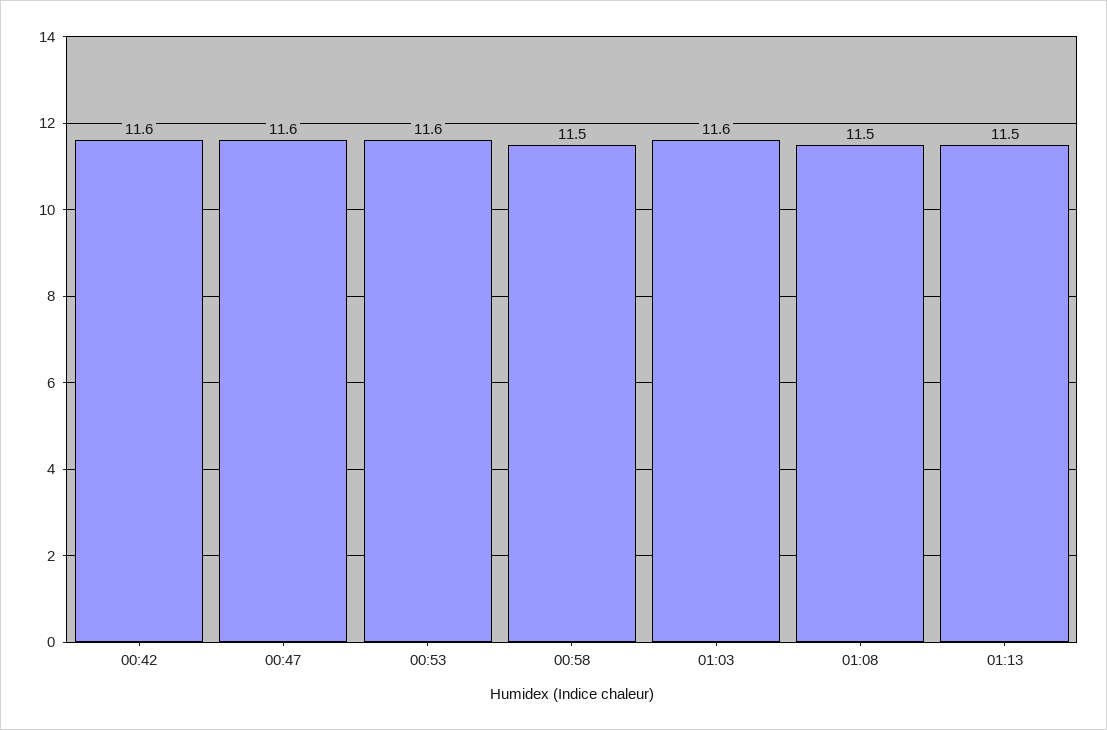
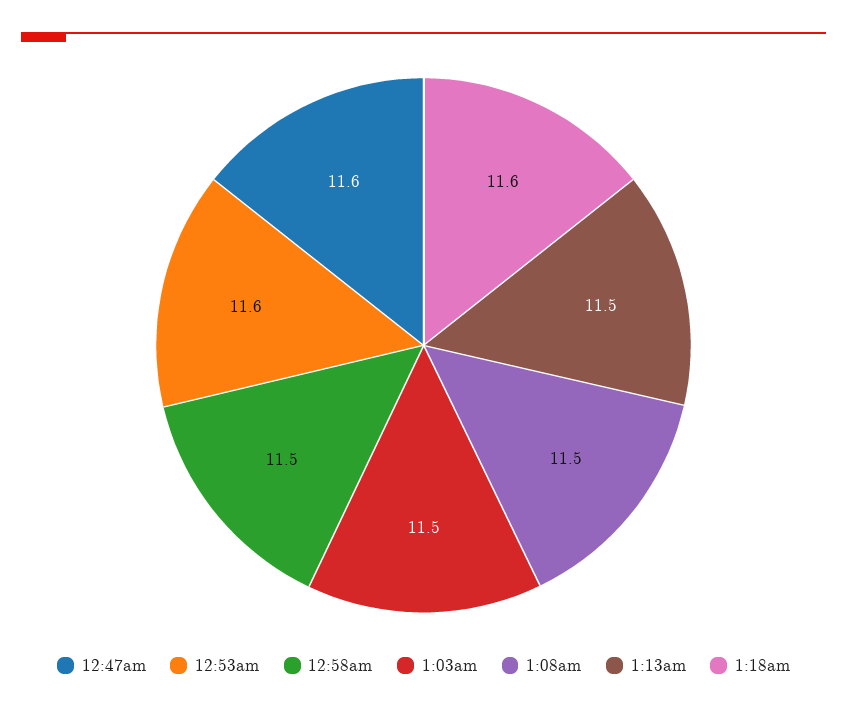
00:42: 11.6 -> none
01:03: 11.6 -> 11.5
1:18am: none -> 11.6

